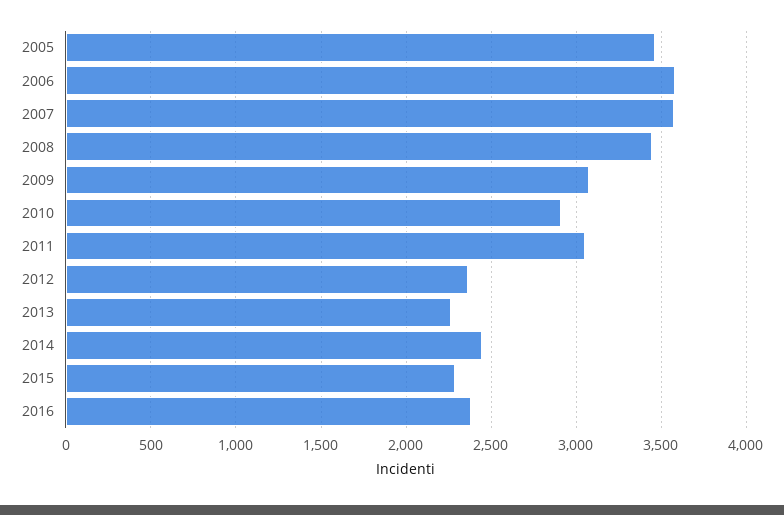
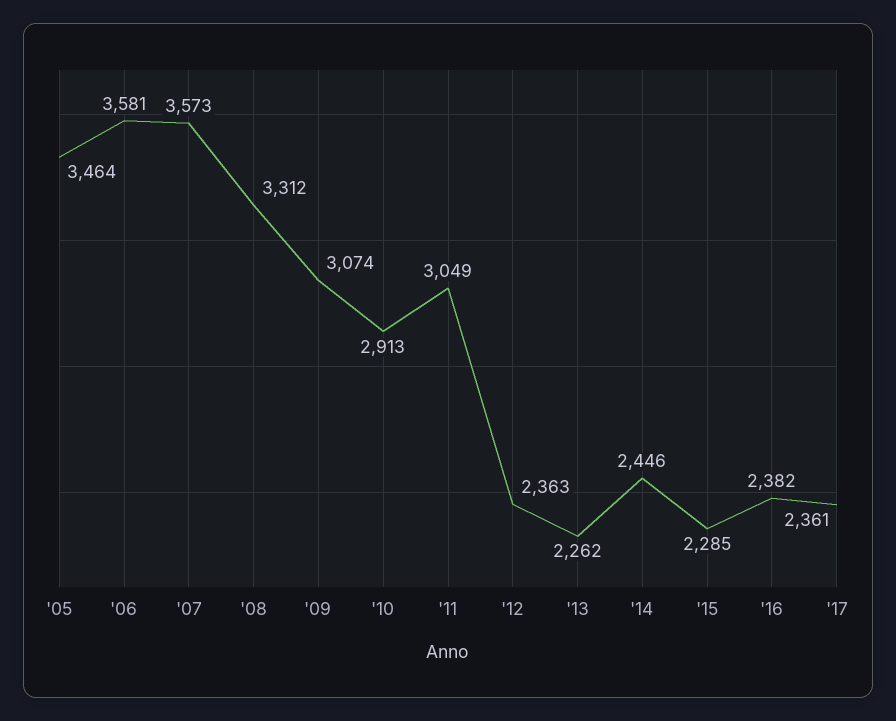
2008: 3450 -> 3312
'17: none -> 2361

